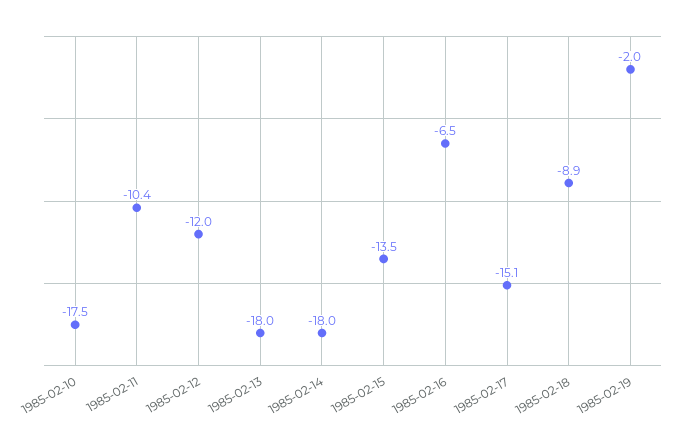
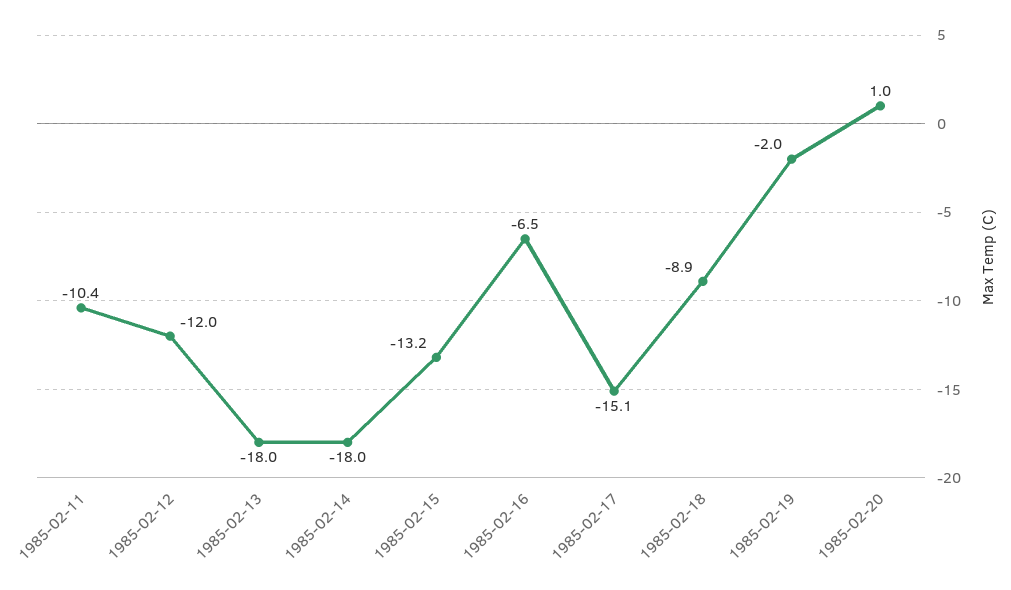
1985-02-10: -17.5 -> none
1985-02-15: -13.5 -> -13.2
1985-02-20: none -> 1

